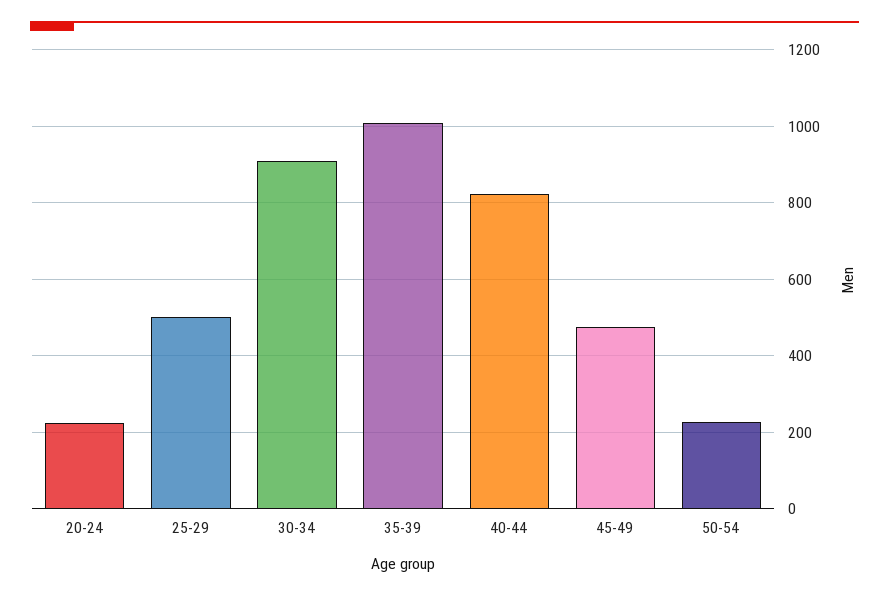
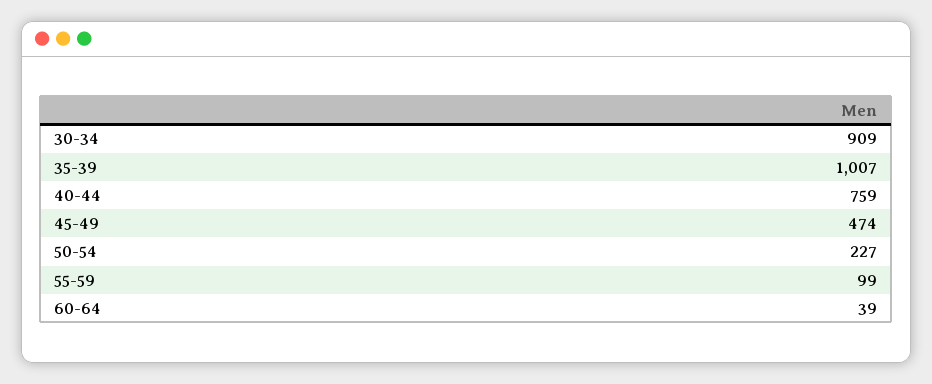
20-24: 220 -> none
25-29: 500 -> none
40-44: 820 -> 759
55-59: none -> 99
60-64: none -> 39

